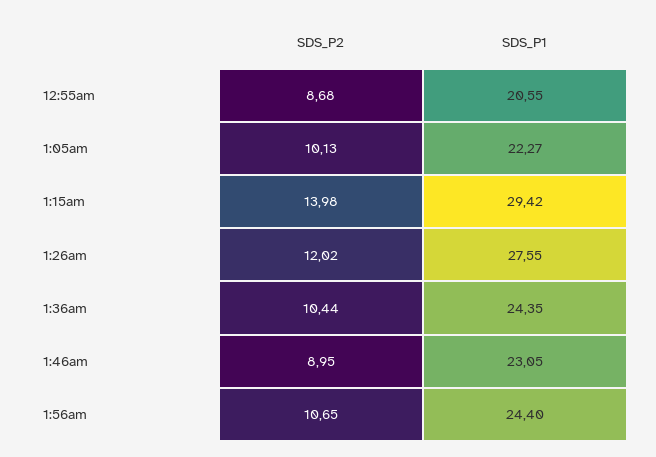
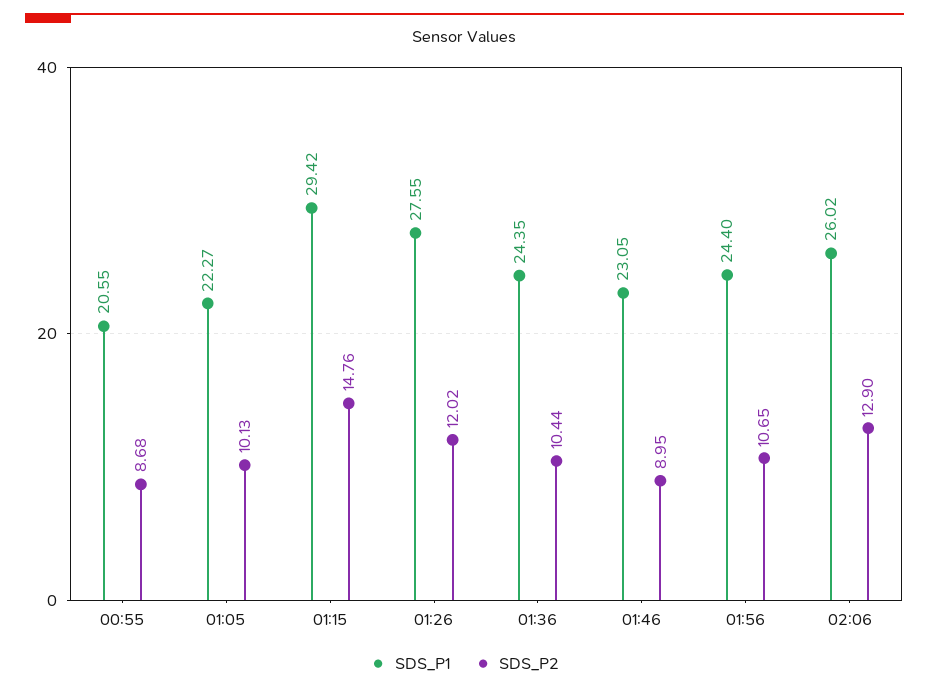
SDS_P2, 1:15am: 13.98 -> 14.76
SDS_P1, 02:06: none -> 26.02
SDS_P2, 02:06: none -> 12.9

